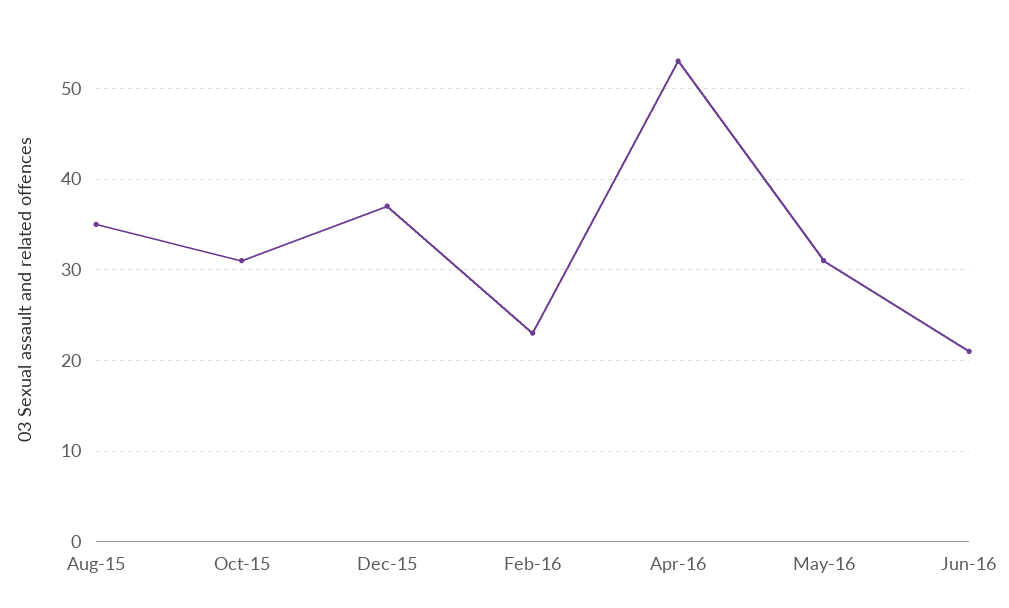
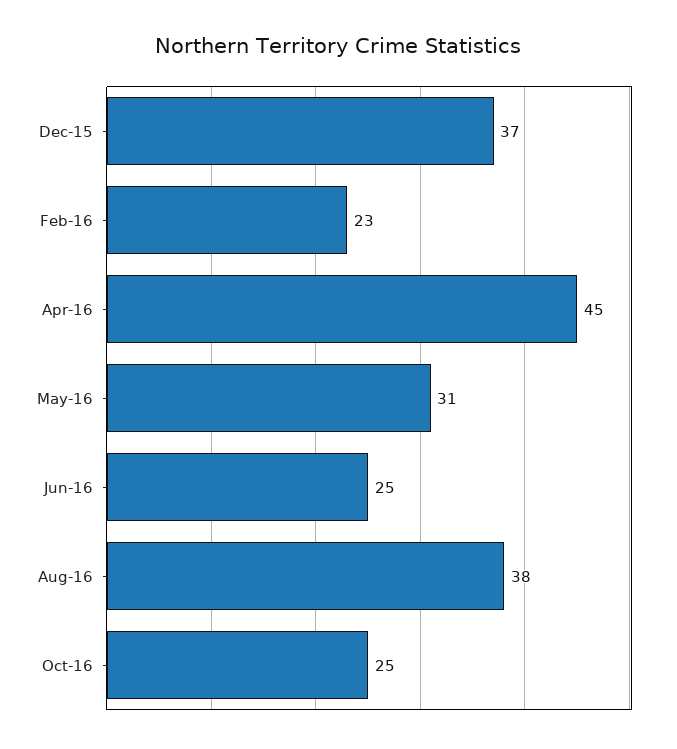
Aug-15: 35 -> none
Oct-15: 31 -> none
Apr-16: 53 -> 45
Jun-16: 21 -> 25
Aug-16: none -> 38
Oct-16: none -> 25

